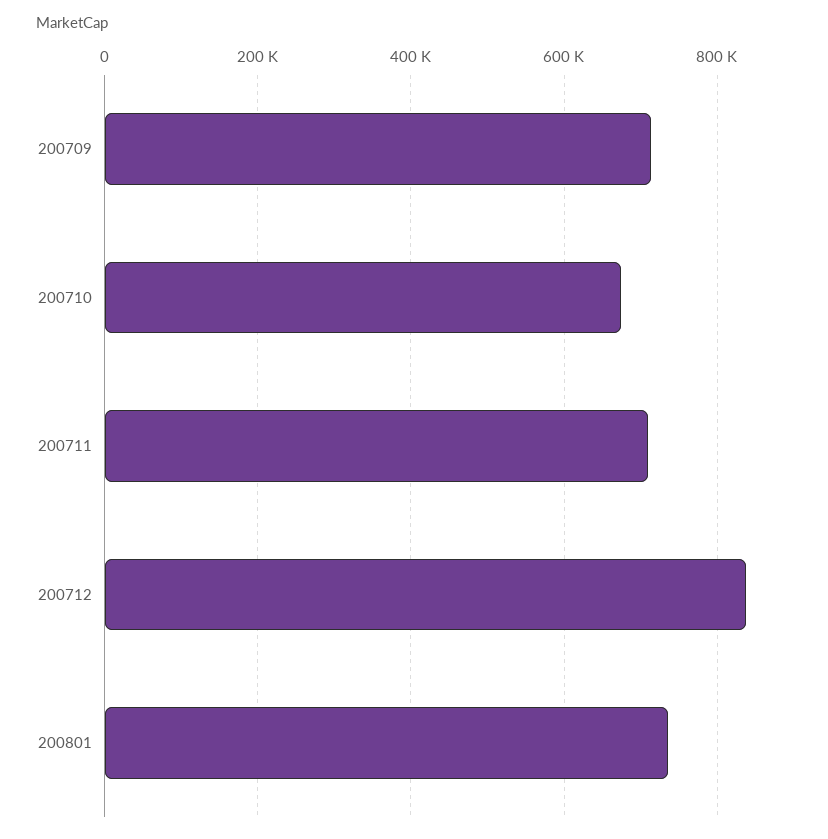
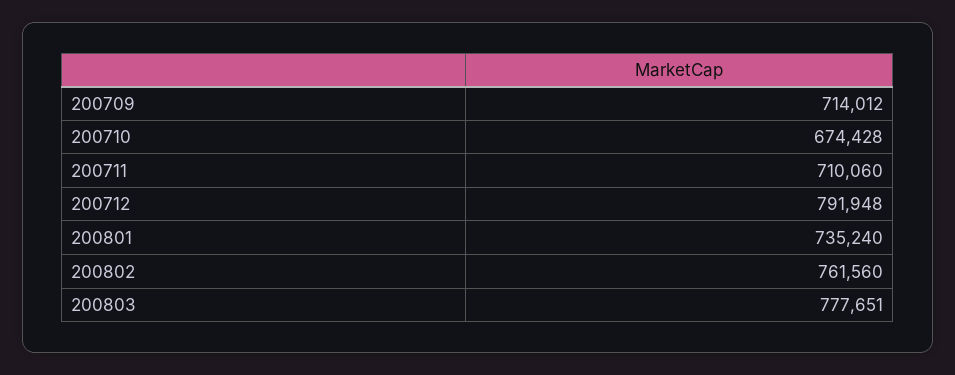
200712: 840000 -> 791948
200802: none -> 761560
200803: none -> 777651

